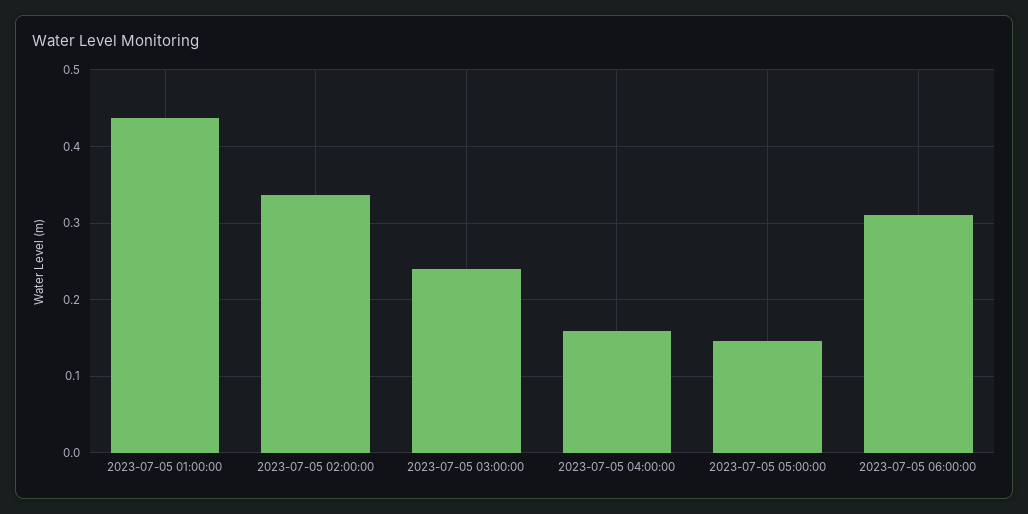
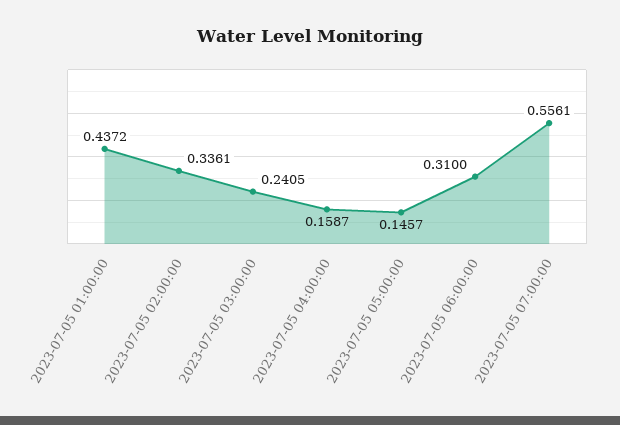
2023-07-05 07:00:00: none -> 0.5561

